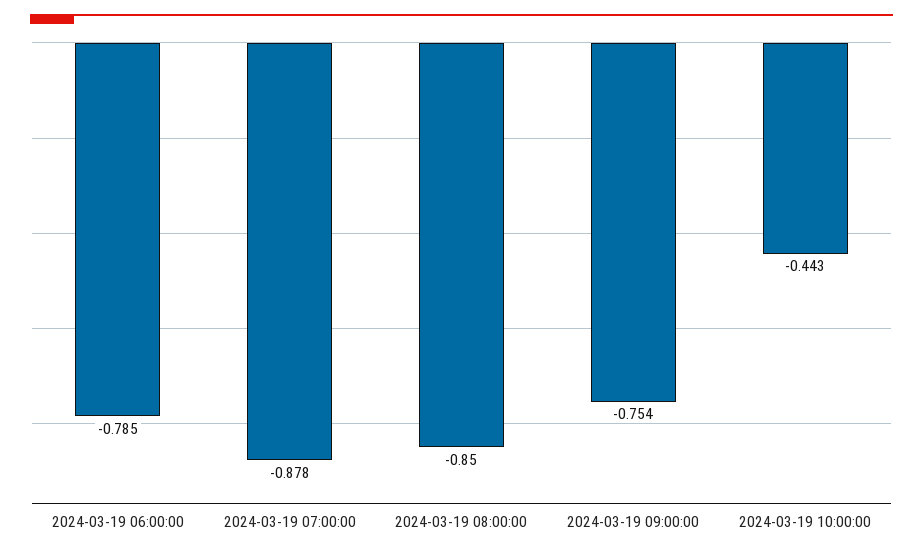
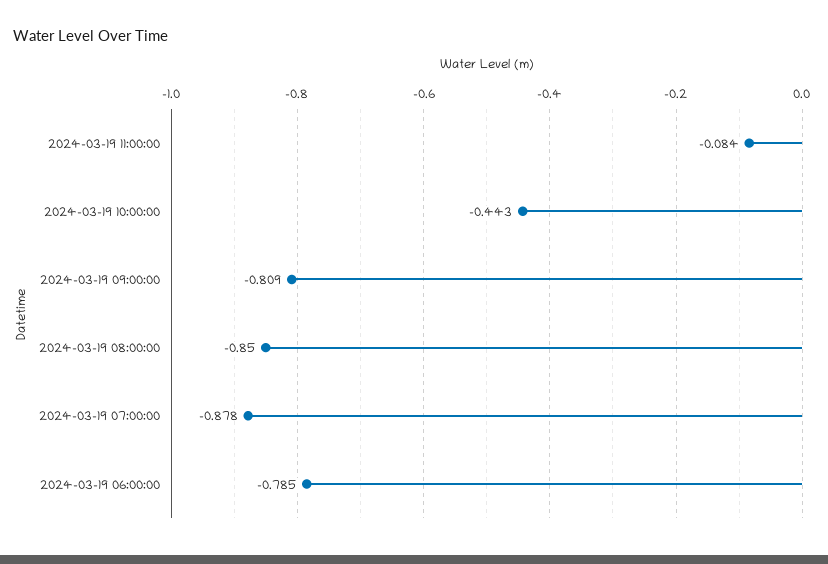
2024-03-19 09:00:00: -0.754 -> -0.809
2024-03-19 11:00:00: none -> -0.084

